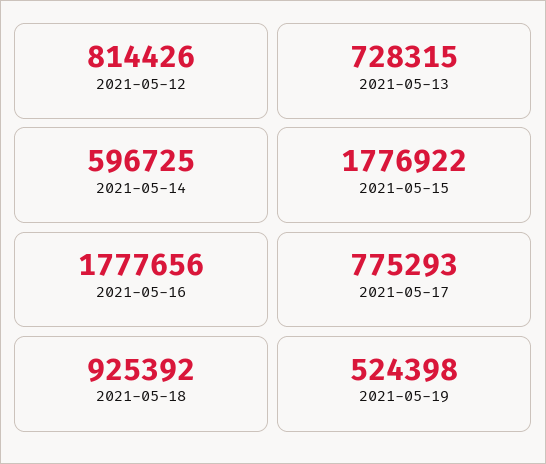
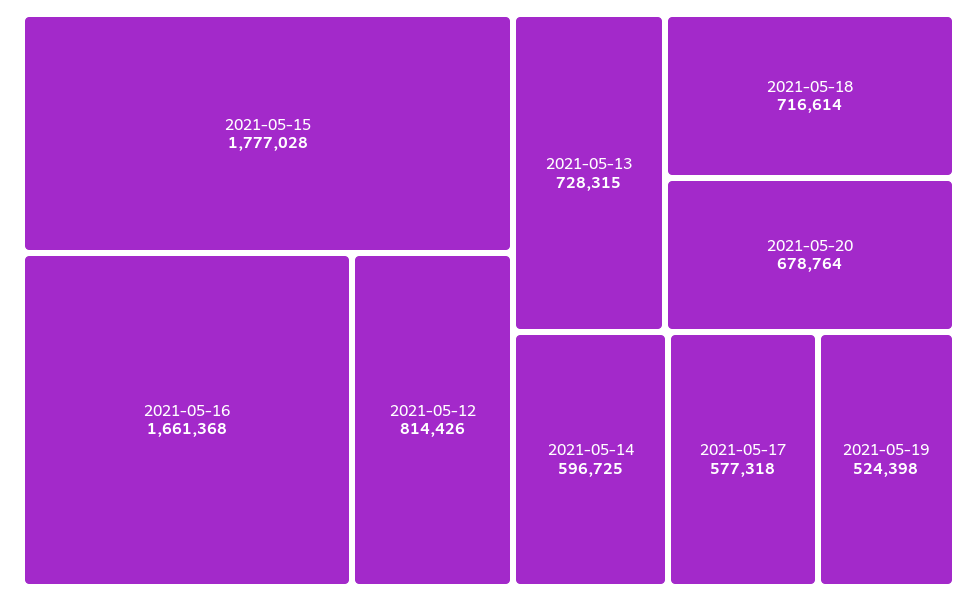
2021-05-15: 1776922 -> 1777028
2021-05-16: 1777656 -> 1661368
2021-05-17: 775293 -> 577318
2021-05-18: 925392 -> 716614
2021-05-20: none -> 678764

